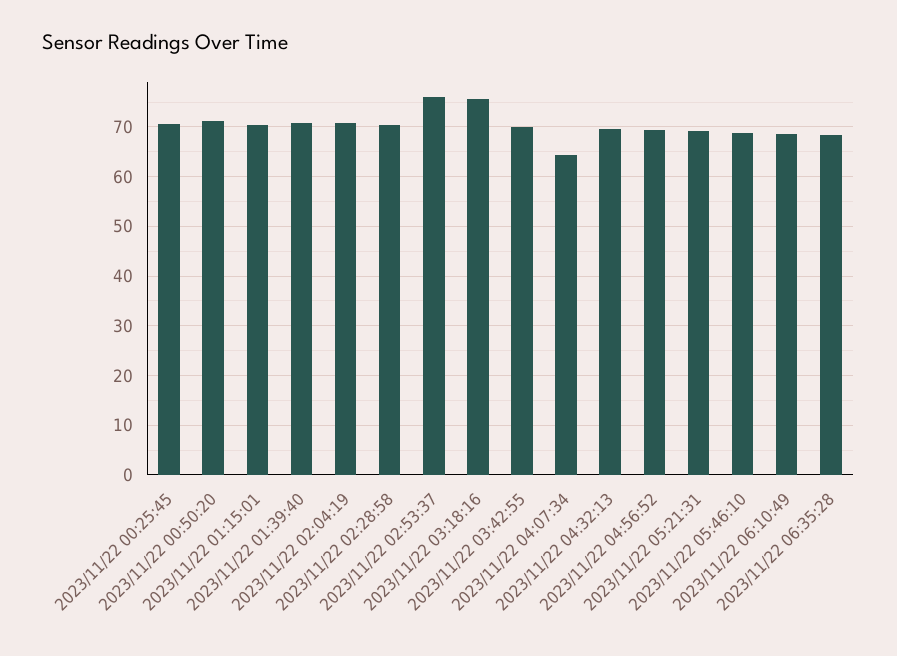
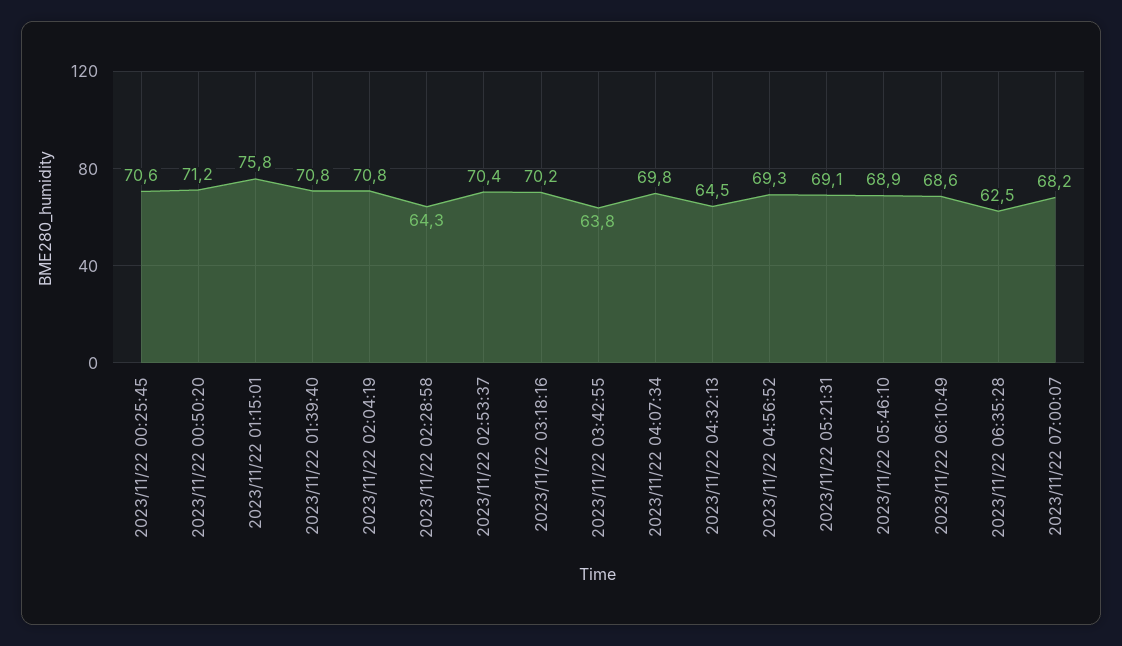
2023/11/22 01:15:01: 70 -> 75.8
2023/11/22 02:28:58: 70 -> 64.3
2023/11/22 02:53:37: 76 -> 70.4
2023/11/22 03:18:16: 76 -> 70.2
2023/11/22 03:42:55: 70 -> 63.8
2023/11/22 04:07:34: 64 -> 69.8
2023/11/22 04:32:13: 70 -> 64.5
2023/11/22 06:35:28: 68 -> 62.5
2023/11/22 07:00:07: none -> 68.2

